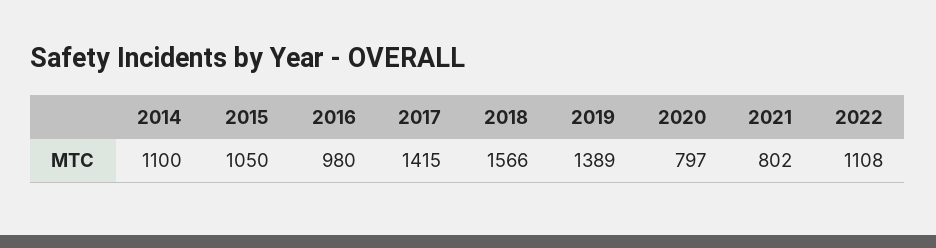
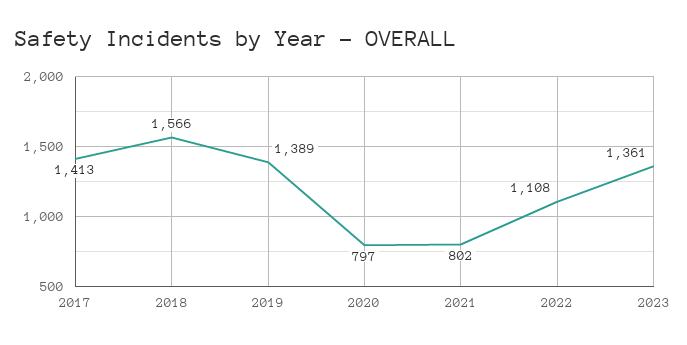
2014: 1100 -> none
2015: 1050 -> none
2016: 980 -> none
2017: 1415 -> 1413
2023: none -> 1361

